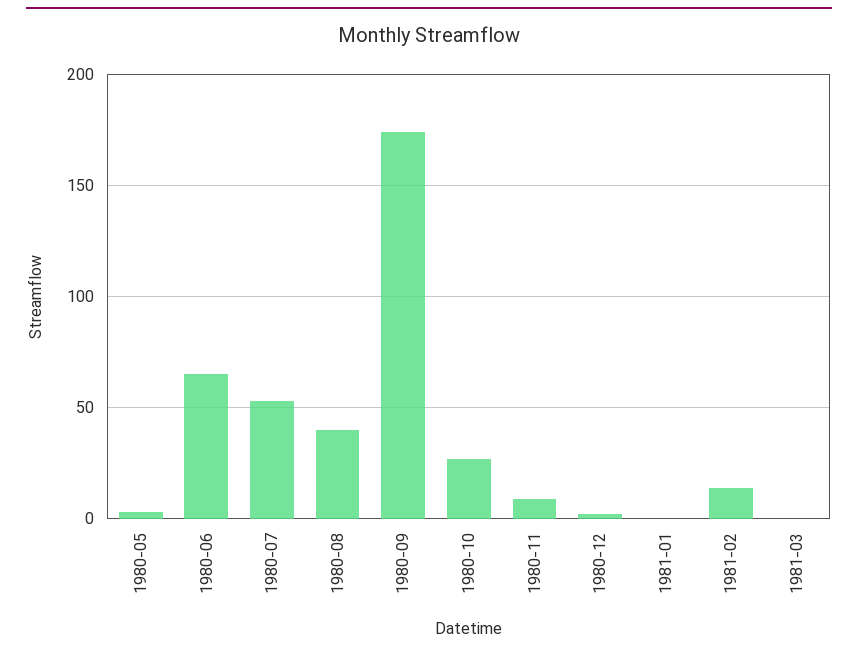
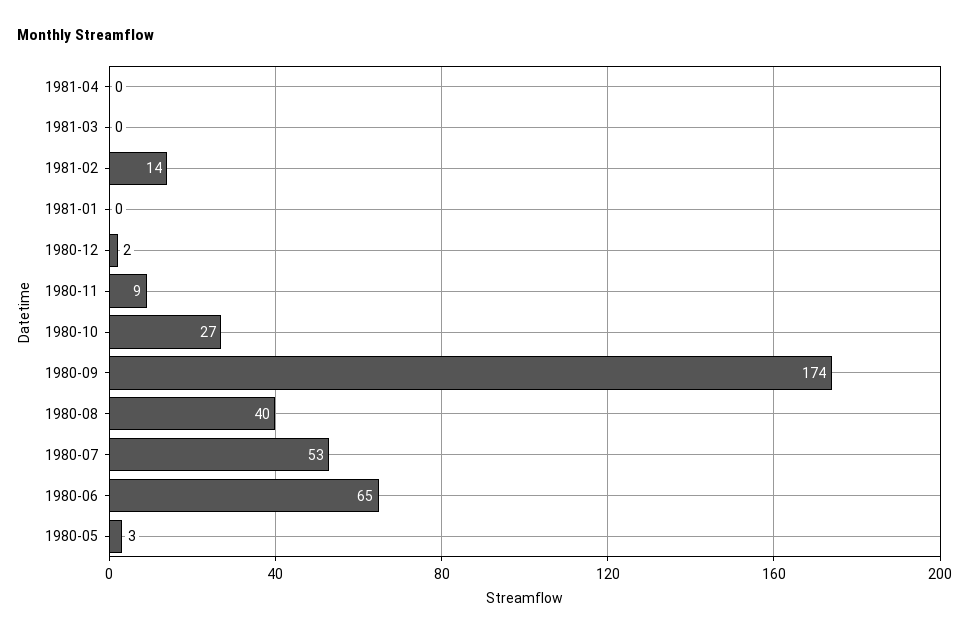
1981-04: none -> 0

